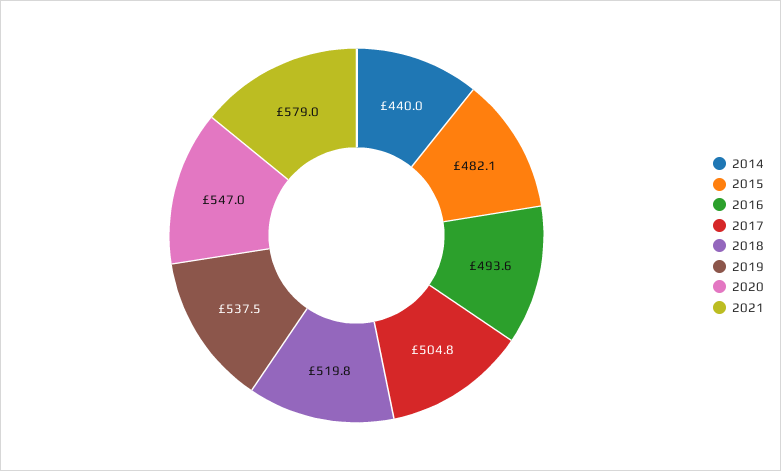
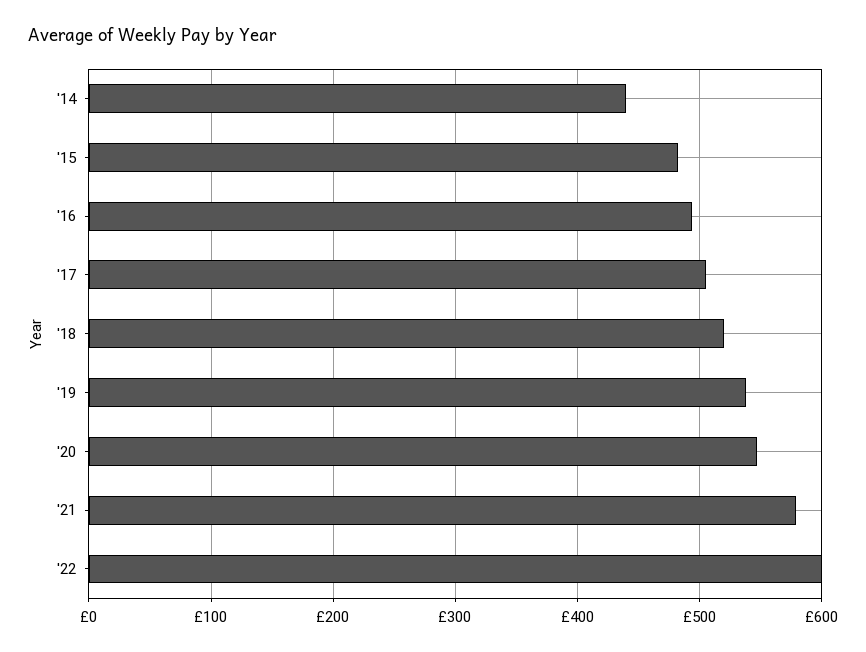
'22: none -> 600

